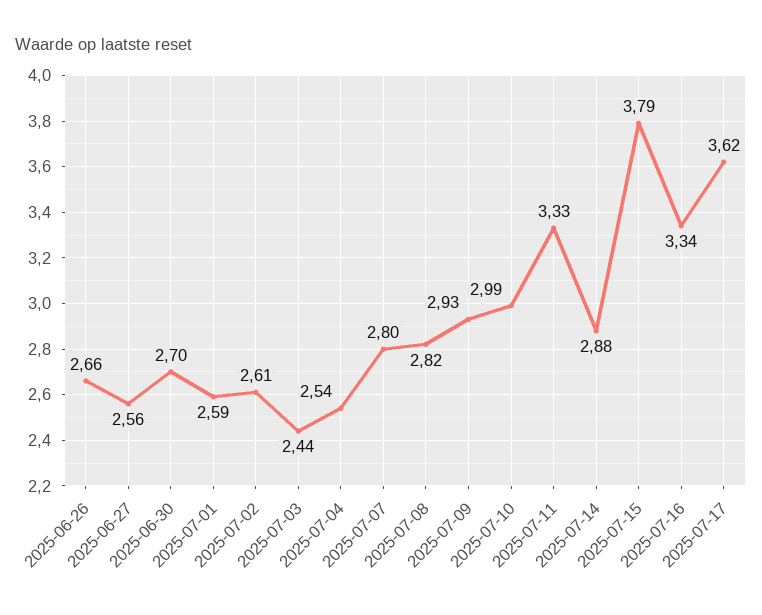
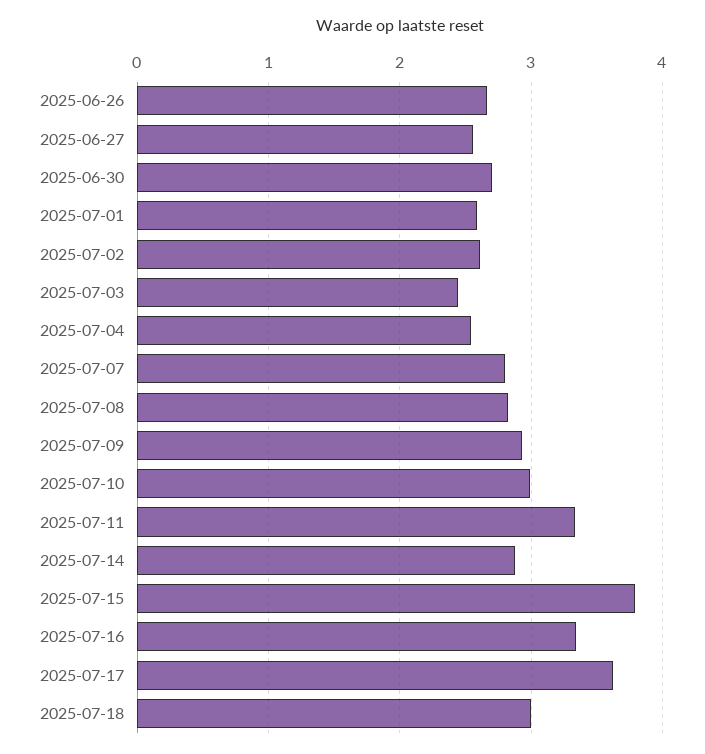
2025-07-18: none -> 3

